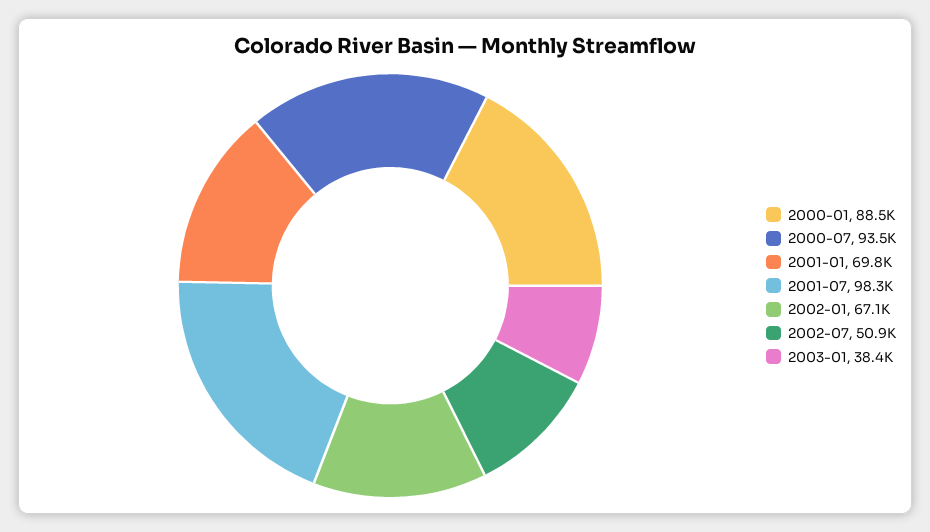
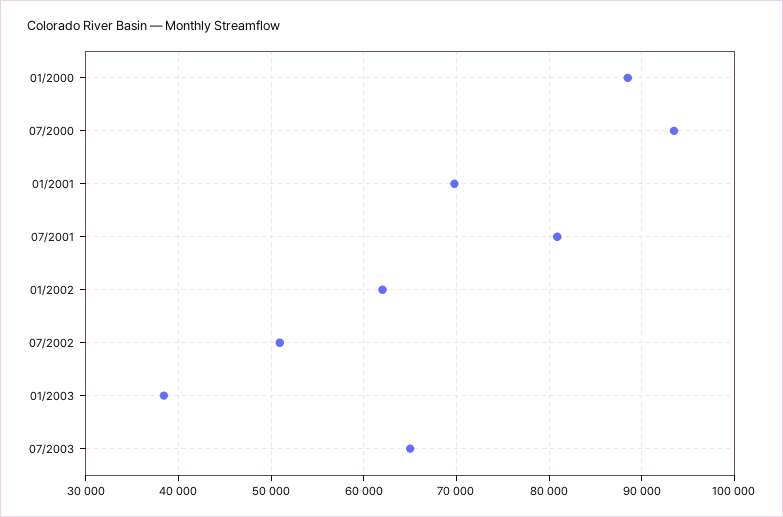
2001-07: 98300 -> 81000
2002-01: 67100 -> 62000
07/2003: none -> 65000

